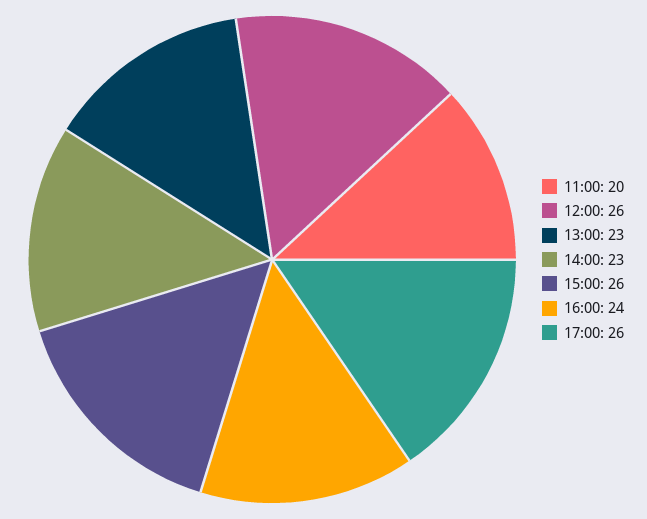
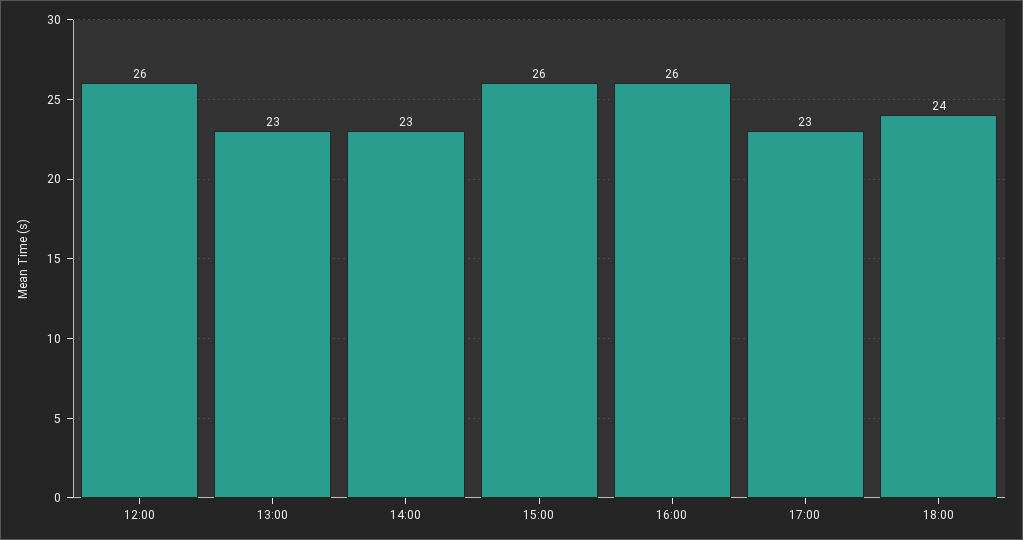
11:00: 20 -> none
16:00: 24 -> 26
17:00: 26 -> 23
18:00: none -> 24

